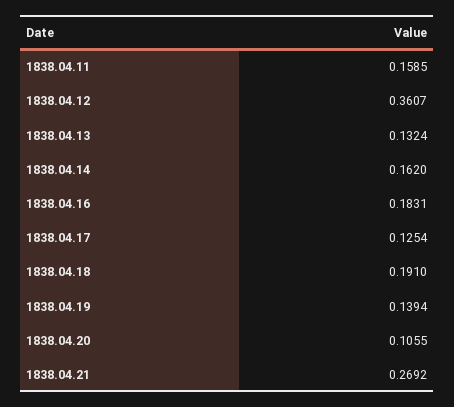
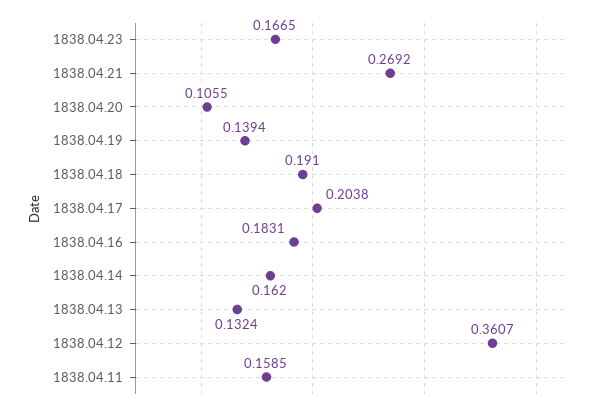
1838.04.17: 0.1254 -> 0.2038
1838.04.23: none -> 0.1665

